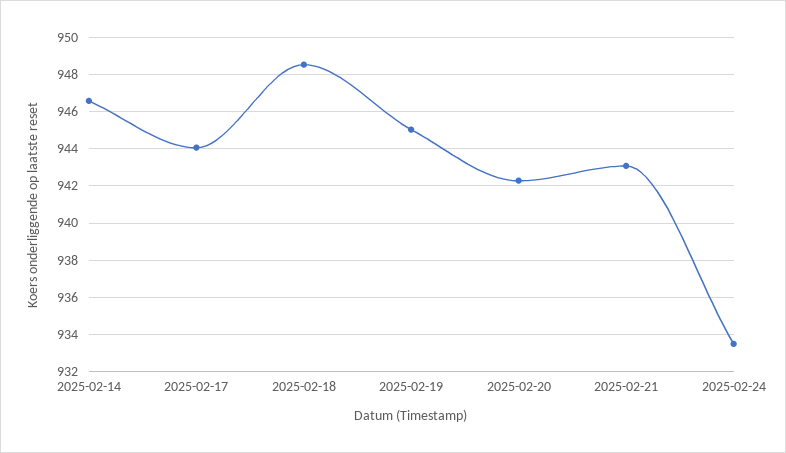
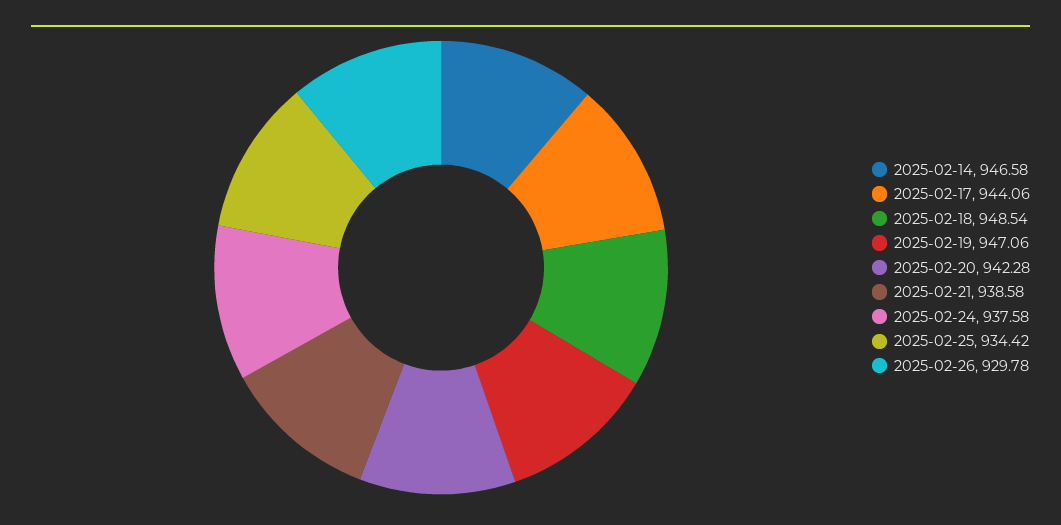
2025-02-19: 945 -> 947.06
2025-02-21: 943 -> 938.58
2025-02-24: 933.5 -> 937.58
2025-02-25: none -> 934.42
2025-02-26: none -> 929.78

